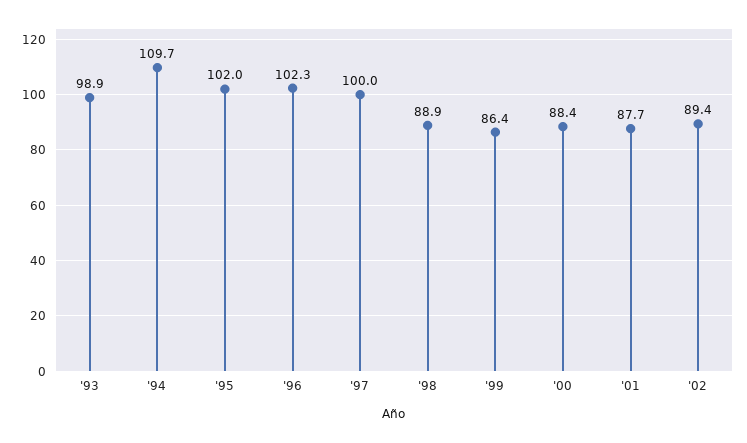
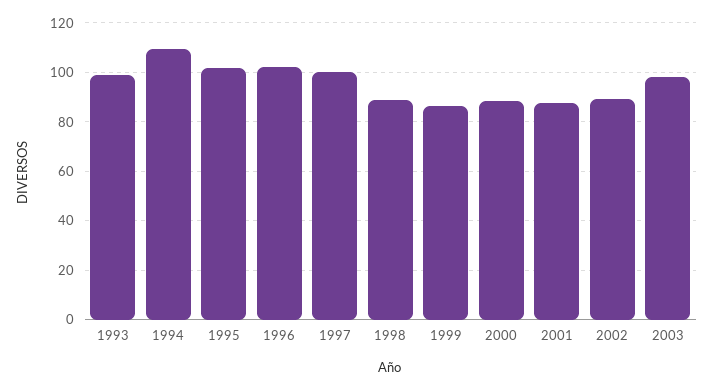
2003: none -> 97.5

